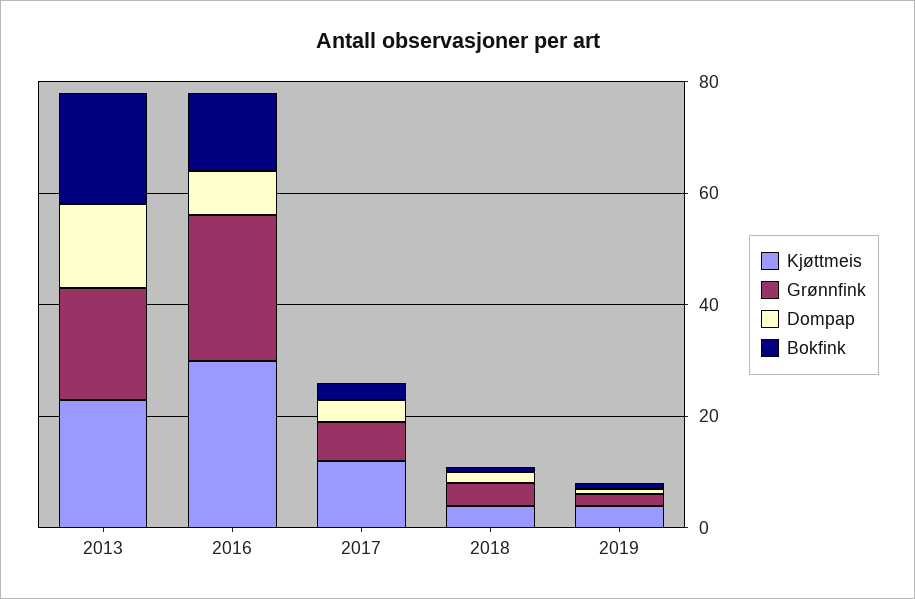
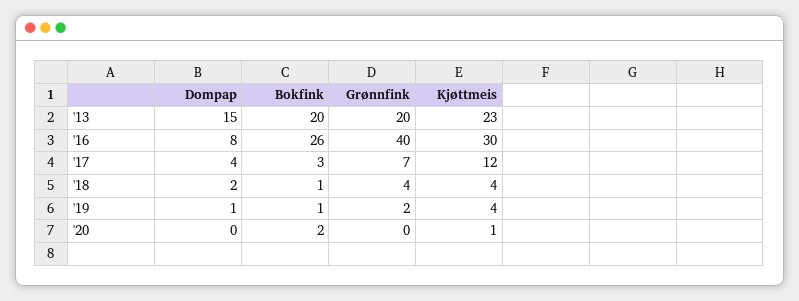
Grønnfink, 2016: 25 -> 40
Bokfink, 2016: 15 -> 26
Dompap, '20: none -> 0
Bokfink, '20: none -> 2
Grønnfink, '20: none -> 0
Kjøttmeis, '20: none -> 1

